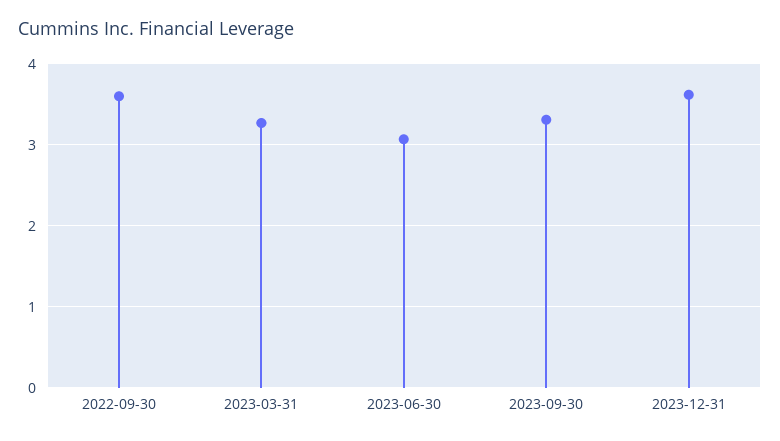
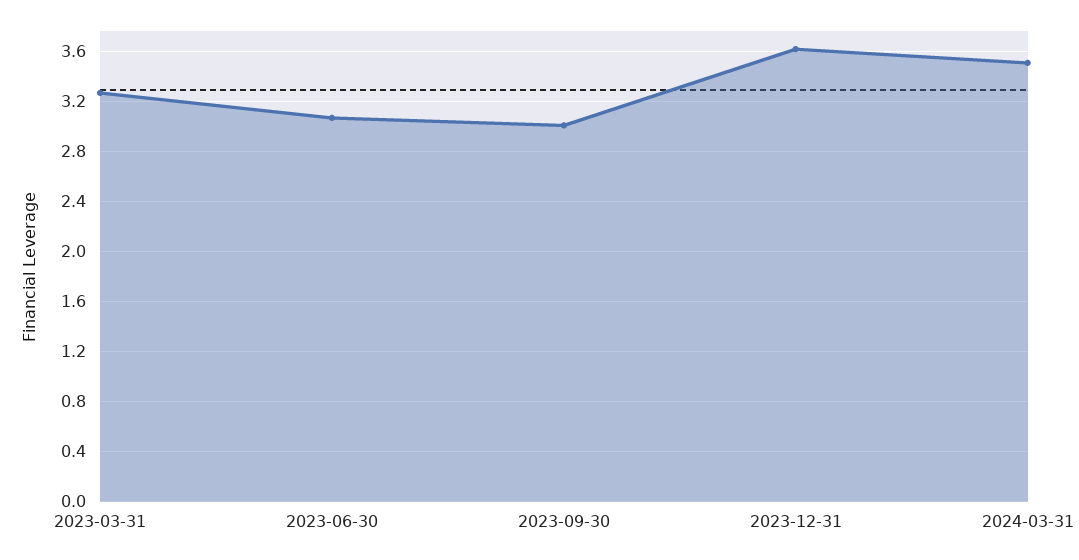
2022-09-30: 3.6 -> none
2023-09-30: 3.3 -> 3
2024-03-31: none -> 3.5

